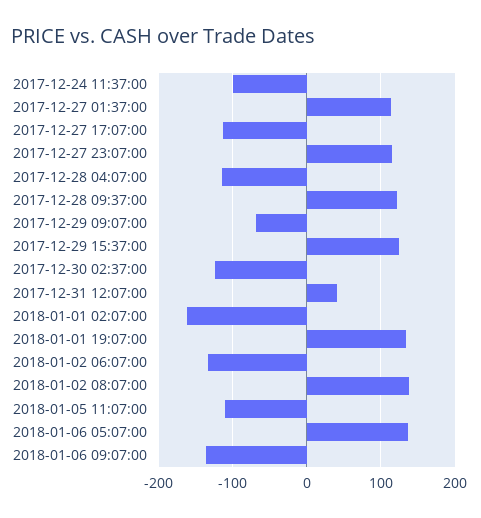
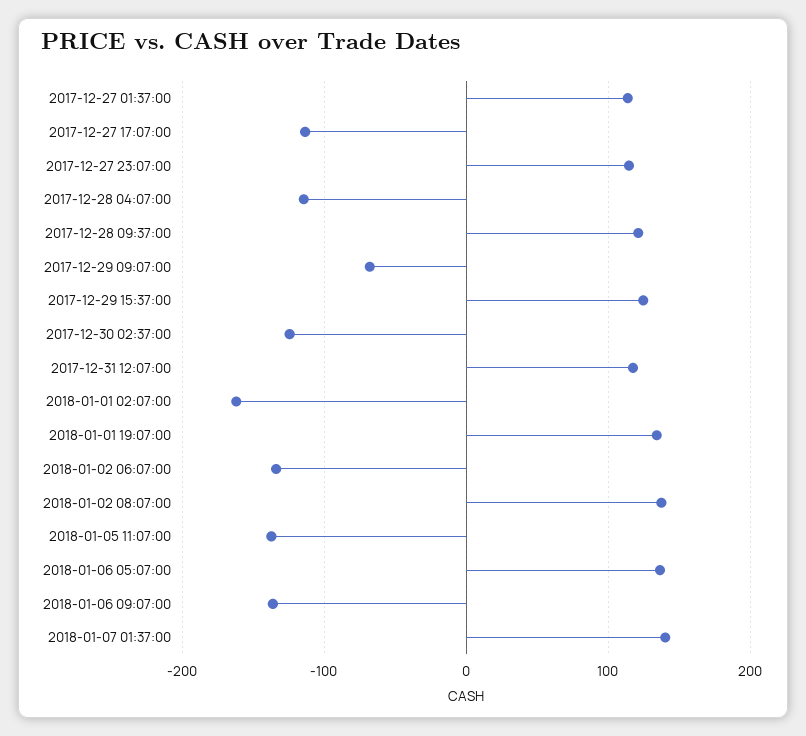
2017-12-24 11:37:00: -100 -> none
2017-12-31 12:07:00: 40 -> 120
2018-01-05 11:07:00: -110 -> -140
2018-01-07 01:37:00: none -> 140

